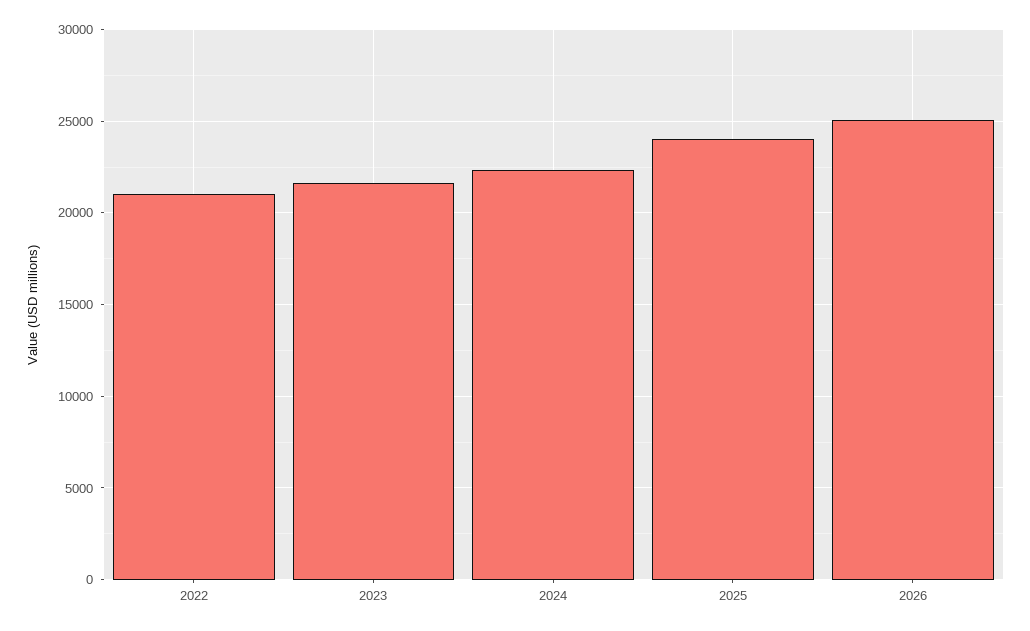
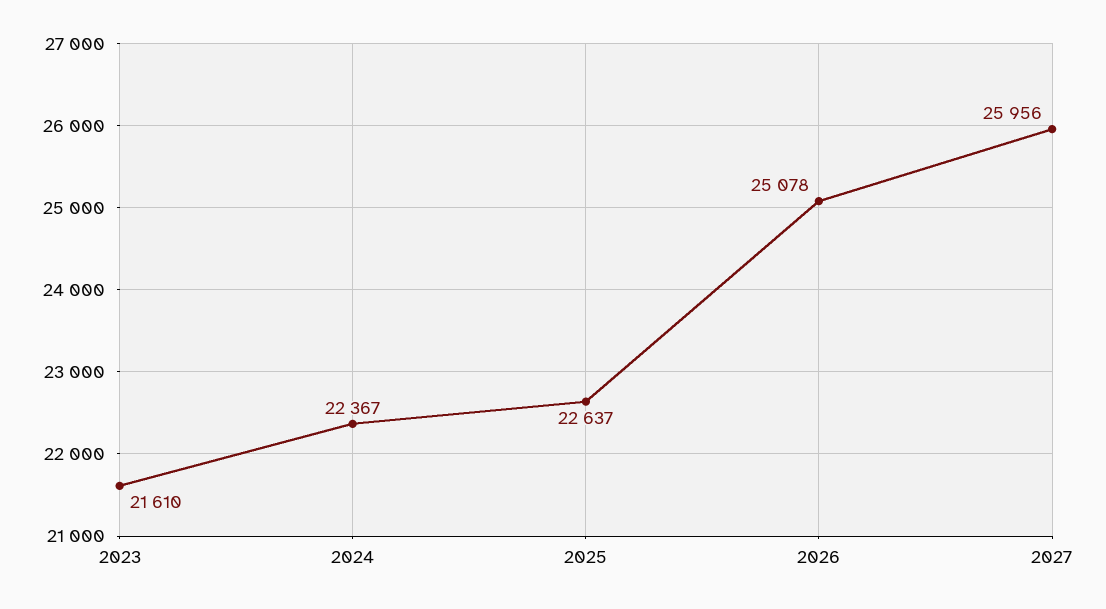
2022: 21000 -> none
2025: 24000 -> 22637
2027: none -> 25956

